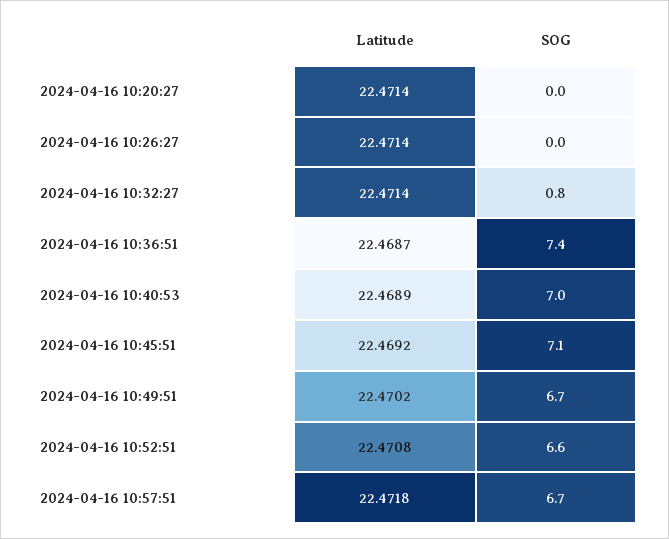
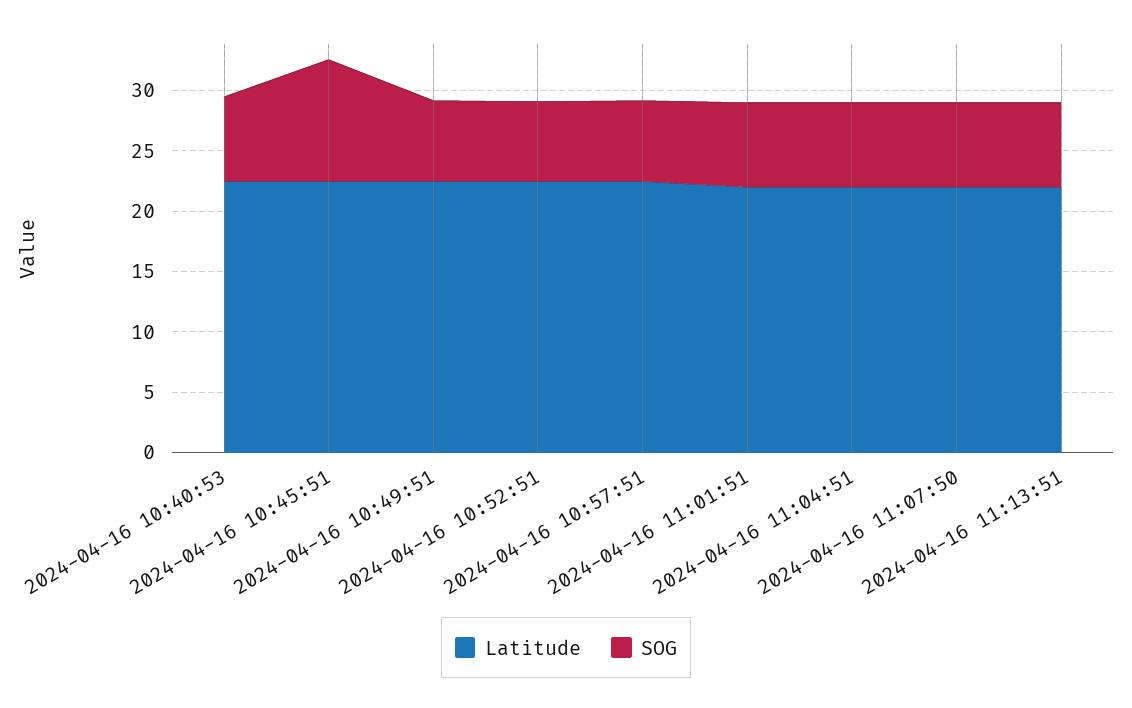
Latitude, 2024-04-16 10:20:27: 22.4714 -> none
SOG, 2024-04-16 10:20:27: 0 -> none
Latitude, 2024-04-16 10:26:27: 22.4714 -> none
SOG, 2024-04-16 10:26:27: 0 -> none
Latitude, 2024-04-16 10:32:27: 22.4714 -> none
SOG, 2024-04-16 10:32:27: 0.8 -> none
Latitude, 2024-04-16 10:36:51: 22.4687 -> none
SOG, 2024-04-16 10:36:51: 7.4 -> none
SOG, 2024-04-16 10:45:51: 7.1 -> 10
Latitude, 2024-04-16 11:01:51: none -> 22
SOG, 2024-04-16 11:01:51: none -> 7
Latitude, 2024-04-16 11:04:51: none -> 22
SOG, 2024-04-16 11:04:51: none -> 7
Latitude, 2024-04-16 11:07:50: none -> 22
SOG, 2024-04-16 11:07:50: none -> 7
Latitude, 2024-04-16 11:13:51: none -> 22
SOG, 2024-04-16 11:13:51: none -> 7

